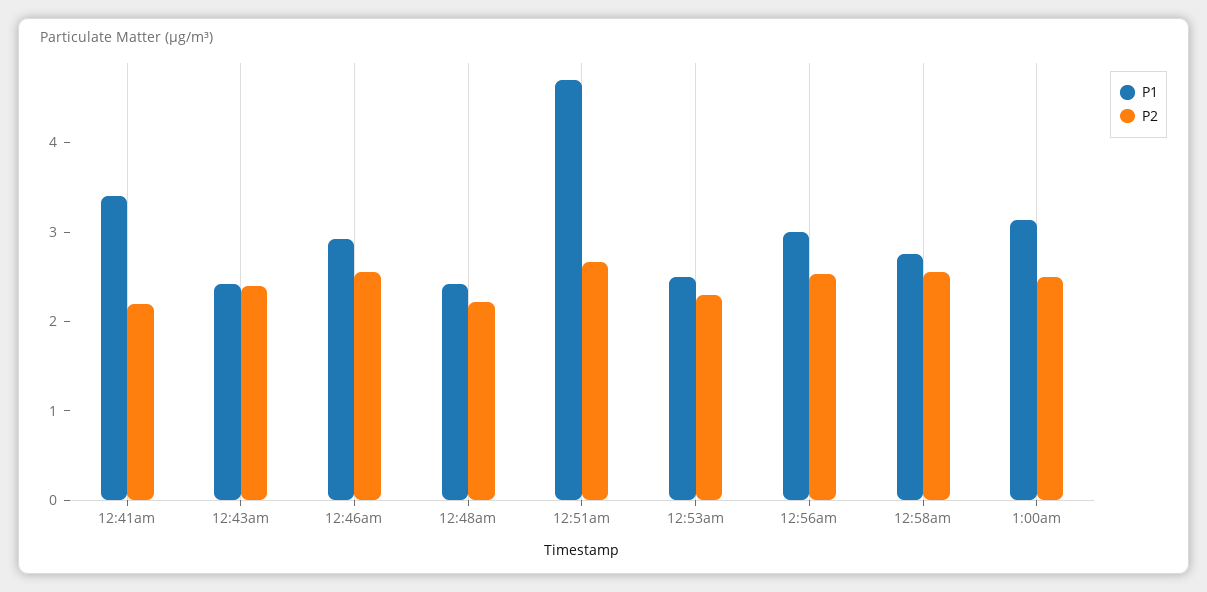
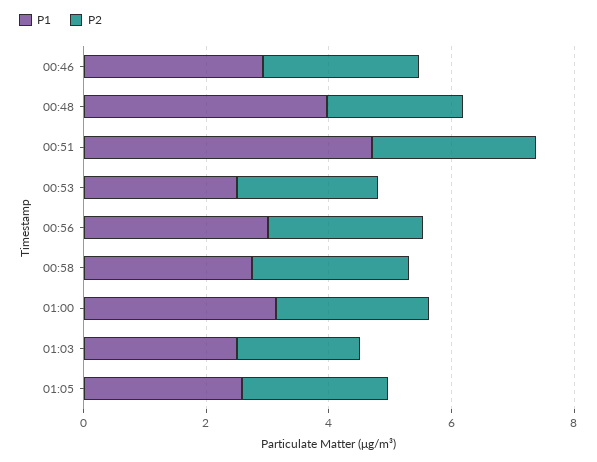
P1, 12:41am: 3.4 -> none
P2, 12:41am: 2.2 -> none
P1, 12:43am: 2.4 -> none
P2, 12:43am: 2.4 -> none
P1, 12:48am: 2.4 -> 4
P1, 01:03: none -> 2.5
P2, 01:03: none -> 2
P1, 01:05: none -> 2.5
P2, 01:05: none -> 2.5

